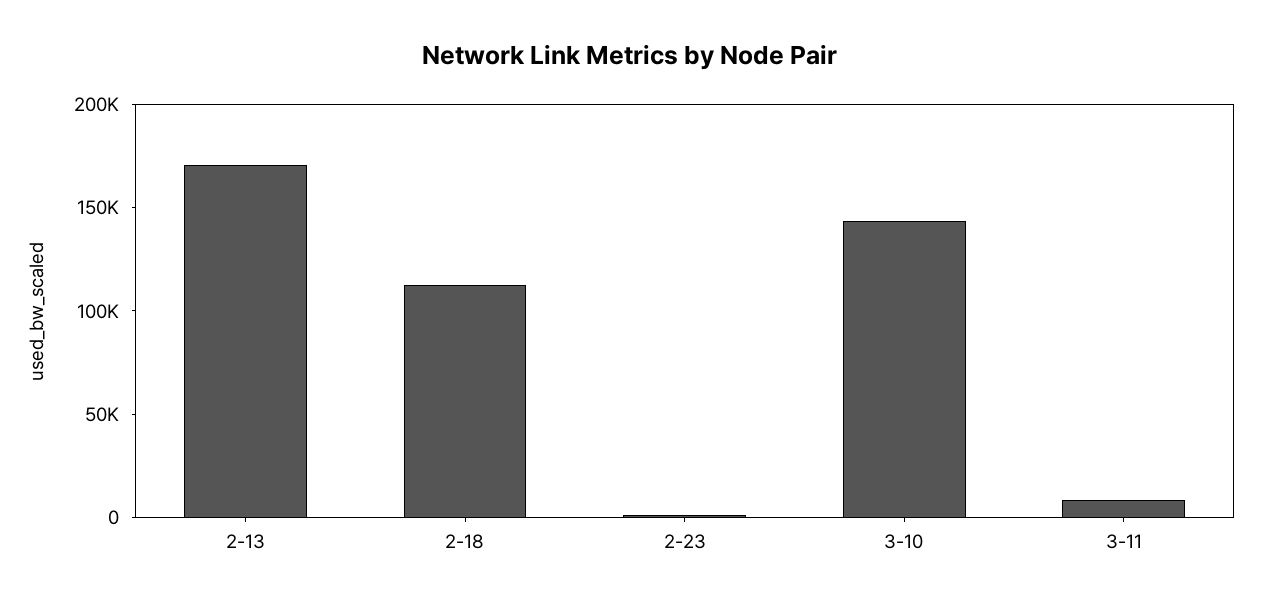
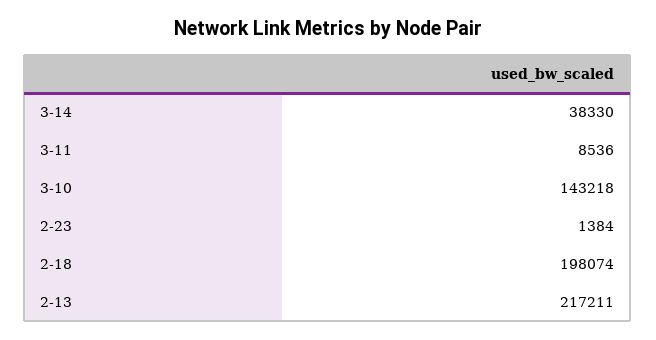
2-13: 170000 -> 217211
2-18: 110000 -> 198074
3-14: none -> 38330

